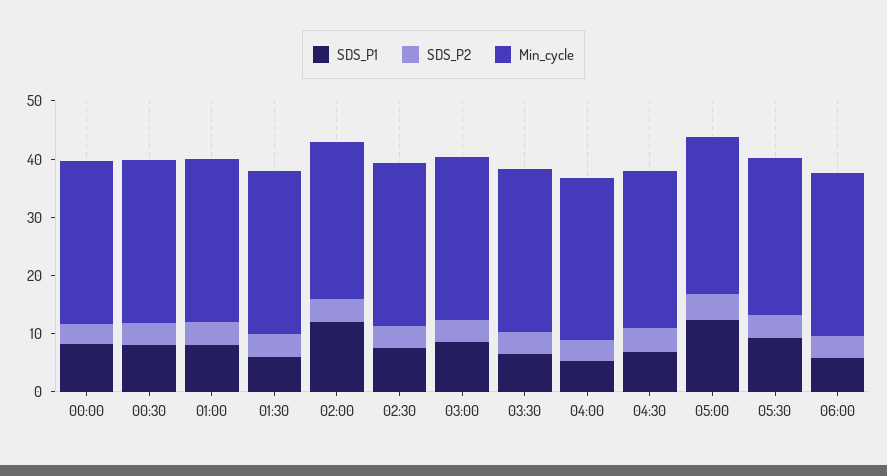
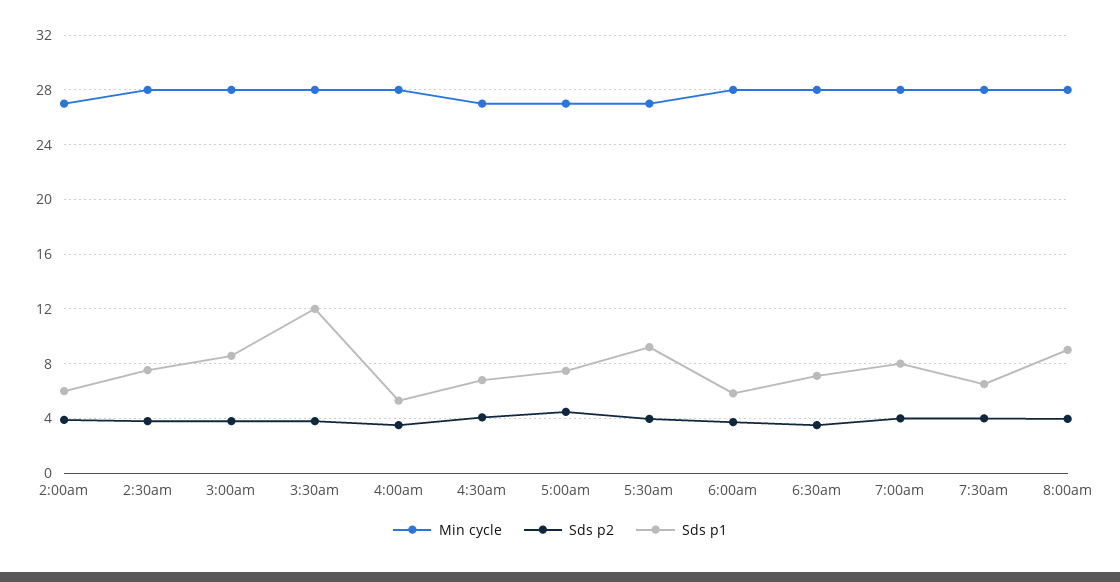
SDS_P1, 00:00: 8 -> none
SDS_P2, 00:00: 4 -> none
Min_cycle, 00:00: 28 -> none
SDS_P1, 00:30: 8 -> none
SDS_P2, 00:30: 4 -> none
Min_cycle, 00:30: 28 -> none
SDS_P1, 01:00: 8 -> none
SDS_P2, 01:00: 4 -> none
Min_cycle, 01:00: 28 -> none
SDS_P1, 01:30: 6 -> none
SDS_P2, 01:30: 4 -> none
Min_cycle, 01:30: 28 -> none
SDS_P1, 02:00: 12 -> 6
SDS_P1, 03:30: 6 -> 12
SDS_P1, 05:00: 12 -> 7.5
Min_cycle, 6:30am: none -> 28
SDS_P2, 6:30am: none -> 3.5
SDS_P1, 6:30am: none -> 7
Min_cycle, 7:00am: none -> 28
SDS_P2, 7:00am: none -> 4
SDS_P1, 7:00am: none -> 8
Min_cycle, 7:30am: none -> 28
SDS_P2, 7:30am: none -> 4
SDS_P1, 7:30am: none -> 6.5
Min_cycle, 8:00am: none -> 28
SDS_P2, 8:00am: none -> 4
SDS_P1, 8:00am: none -> 9

